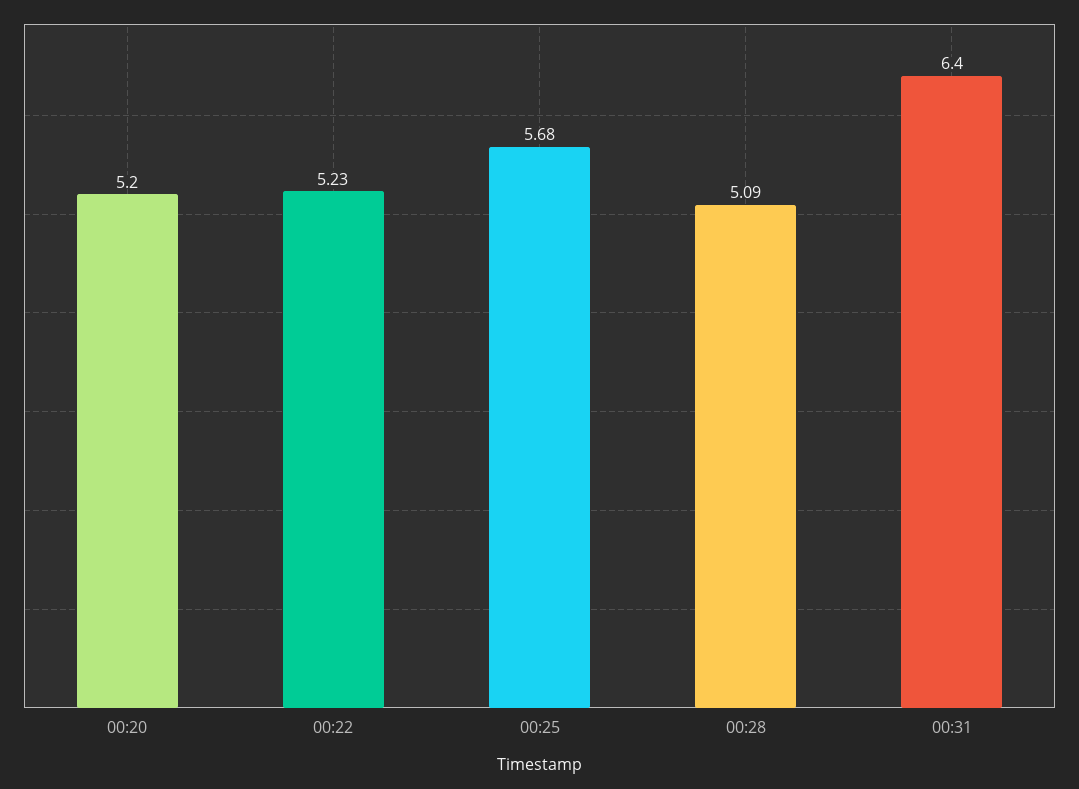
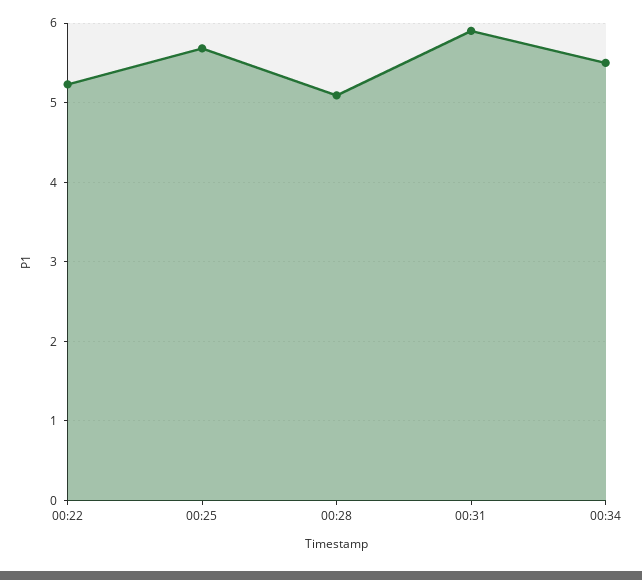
00:20: 5.2 -> none
00:31: 6.4 -> 5.9
00:34: none -> 5.5

